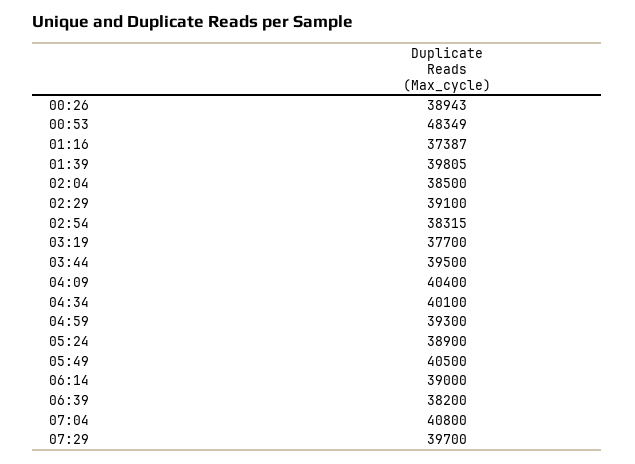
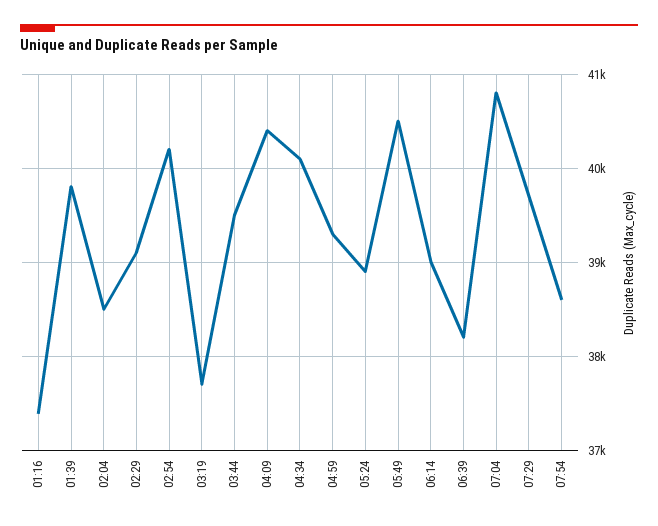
00:26: 38943 -> none
00:53: 48349 -> none
02:54: 38315 -> 40200
07:54: none -> 38600

